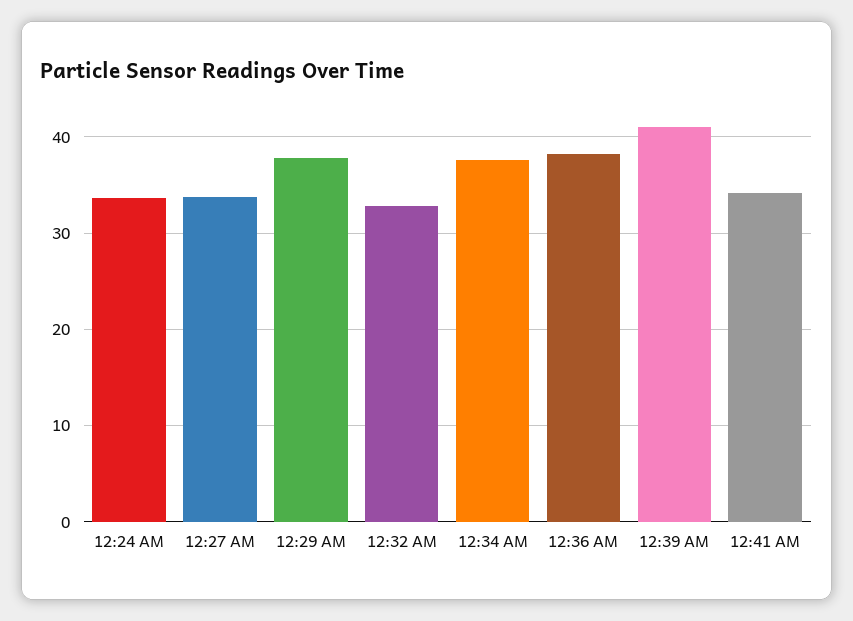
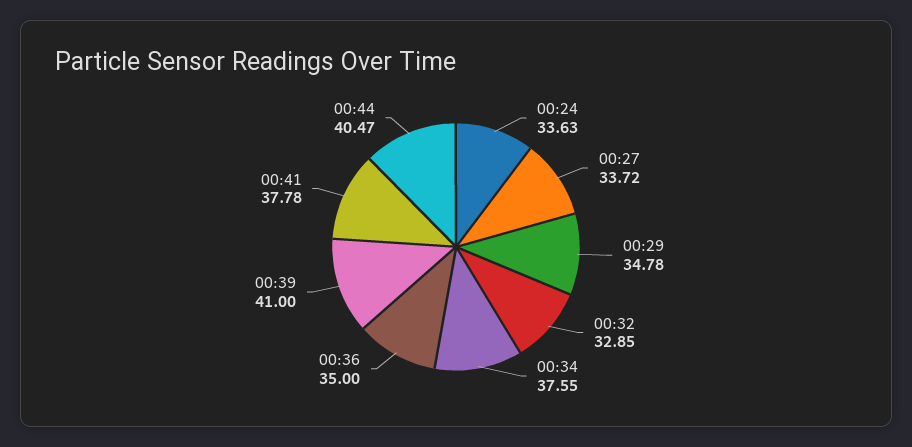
12:29 AM: 38 -> 34.78
12:36 AM: 38 -> 35
12:41 AM: 34 -> 37.78
00:44: none -> 40.47

